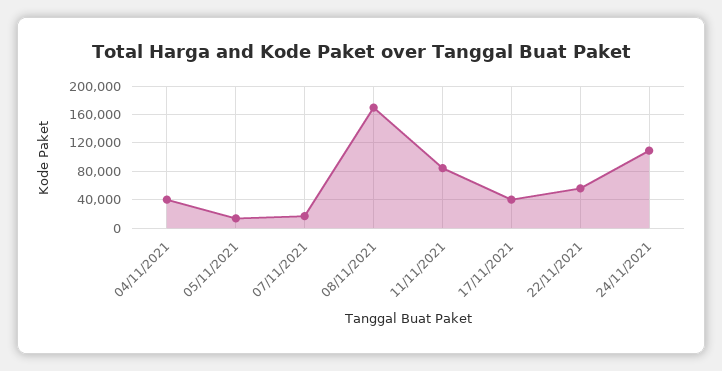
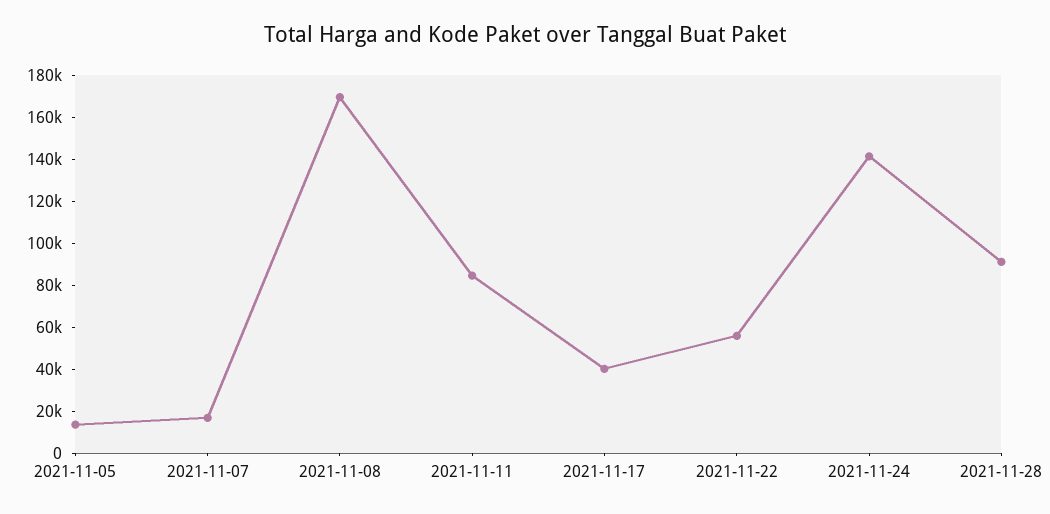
04/11/2021: 40000 -> none
24/11/2021: 110000 -> 140000
2021-11-28: none -> 90000

